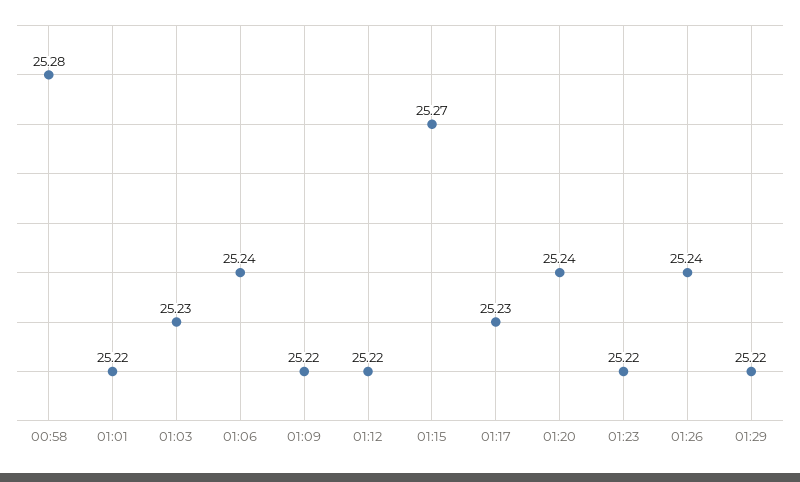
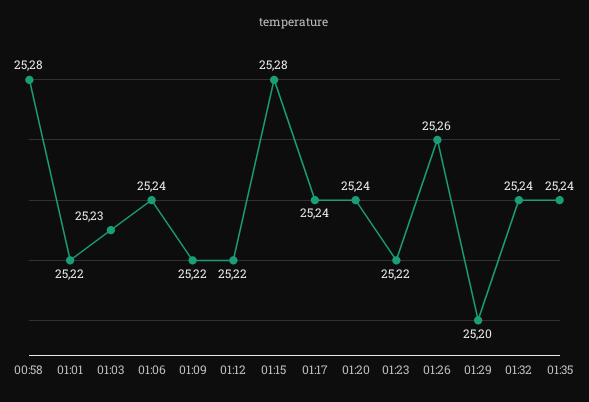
01:15: 25.27 -> 25.28
01:17: 25.23 -> 25.24
01:26: 25.24 -> 25.26
01:29: 25.22 -> 25.2
01:32: none -> 25.24
01:35: none -> 25.24

